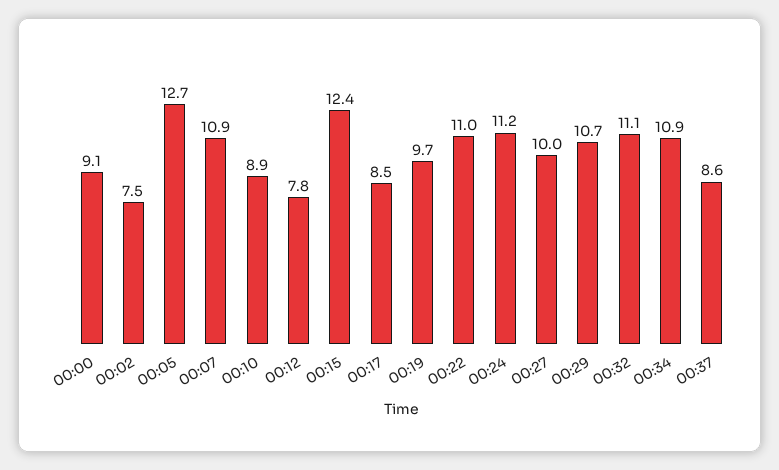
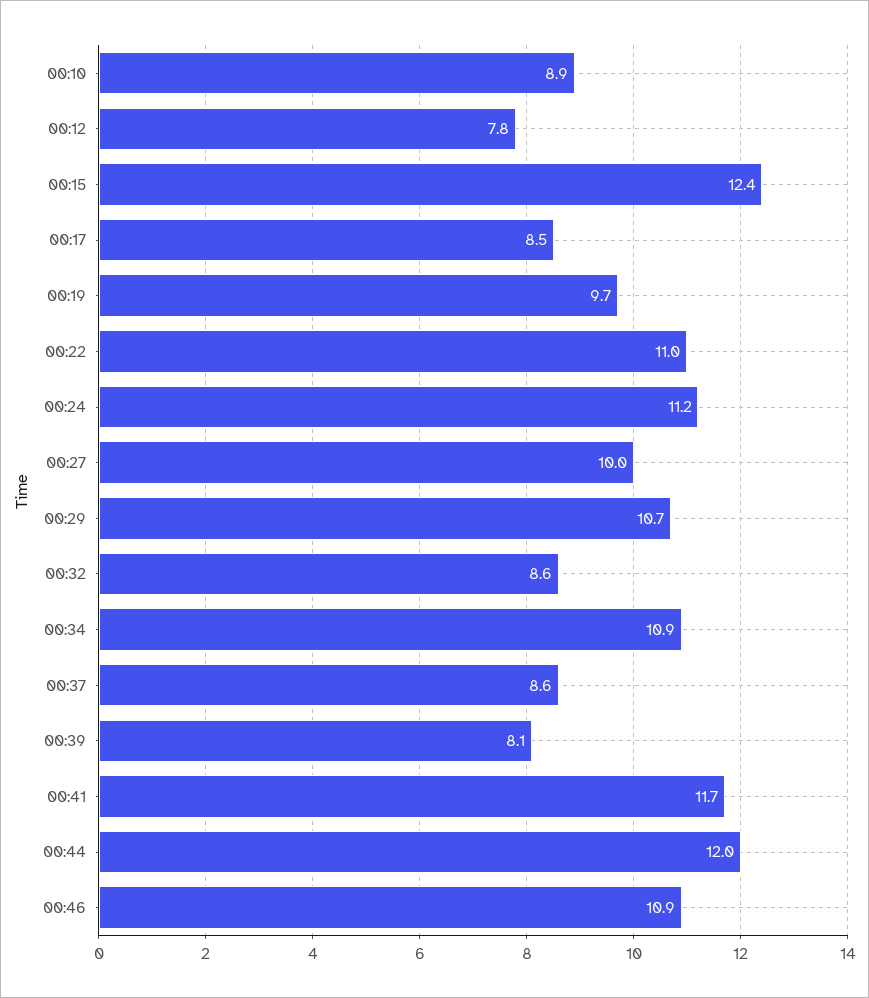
00:00: 9.1 -> none
00:02: 7.5 -> none
00:05: 12.7 -> none
00:07: 10.9 -> none
00:32: 11.1 -> 8.6
00:39: none -> 8.1
00:41: none -> 11.7
00:44: none -> 12
00:46: none -> 10.9

